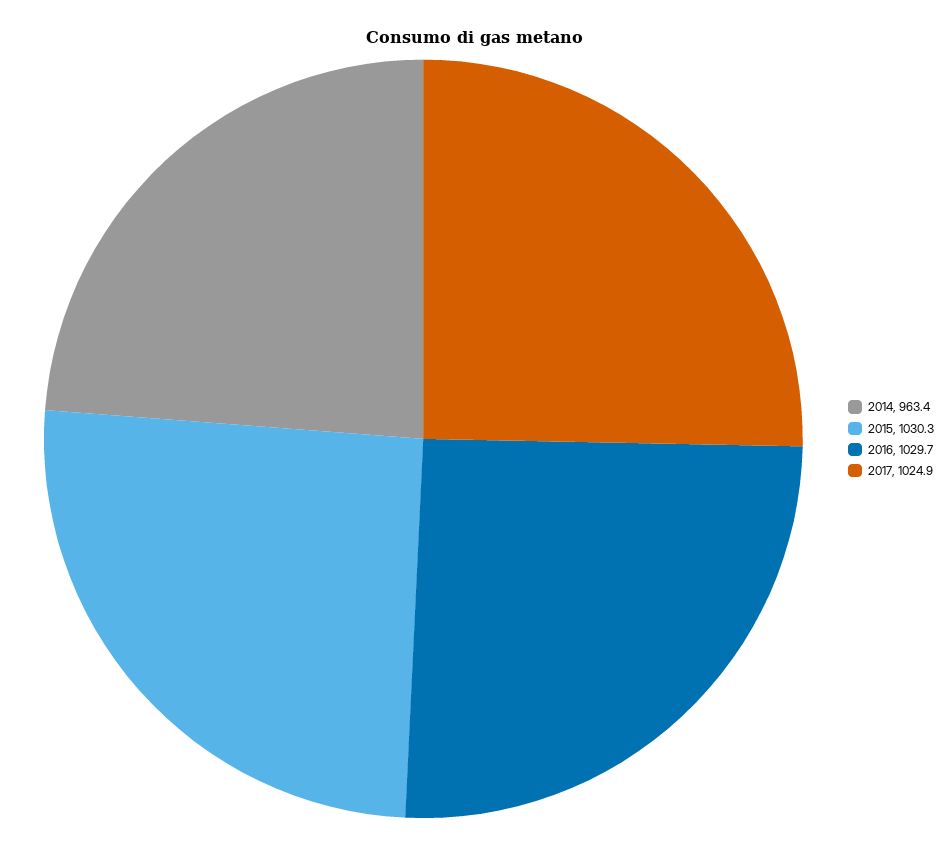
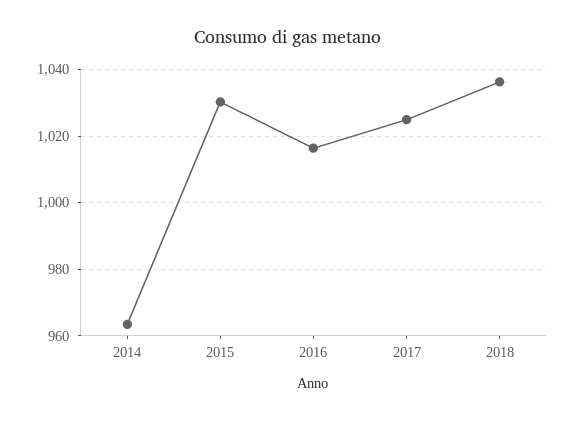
2016: 1029.7 -> 1016
2018: none -> 1036

